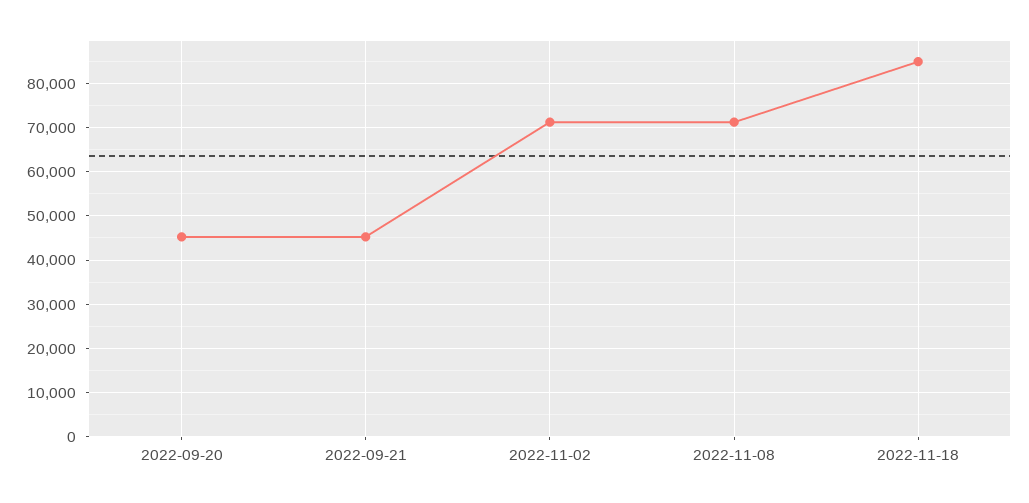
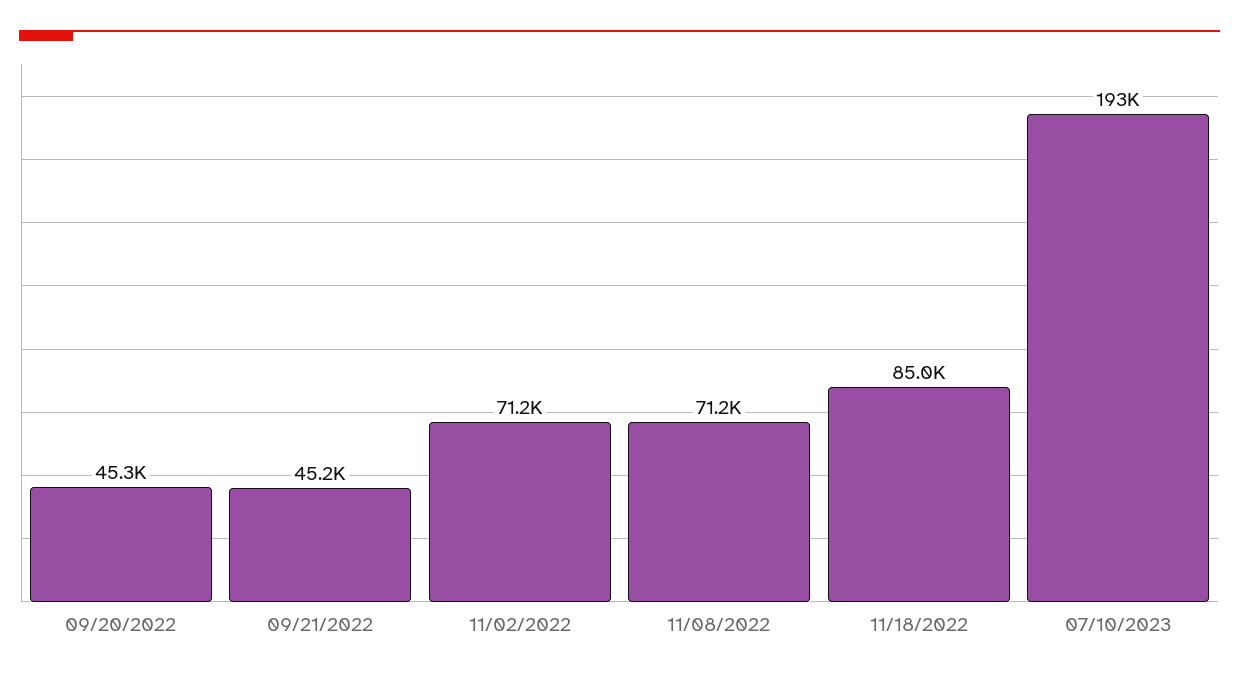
07/10/2023: none -> 193000

